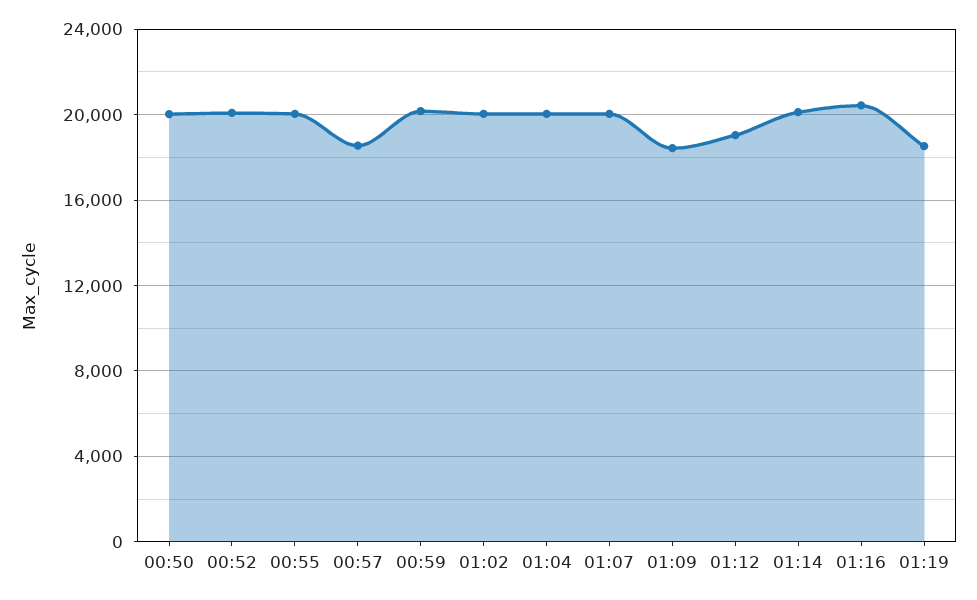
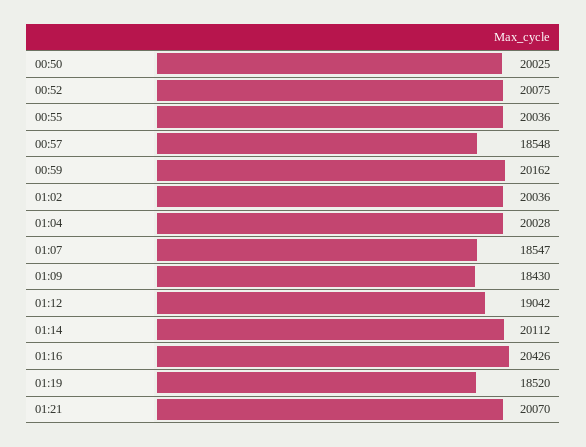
01:07: 20000 -> 18547
01:21: none -> 20070

